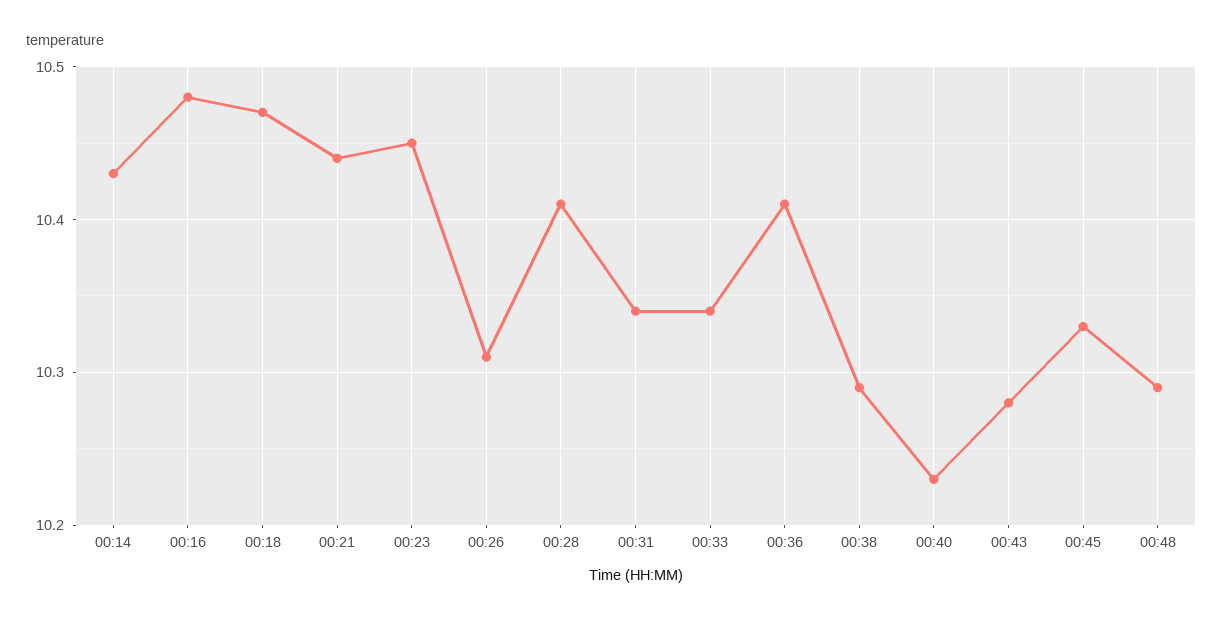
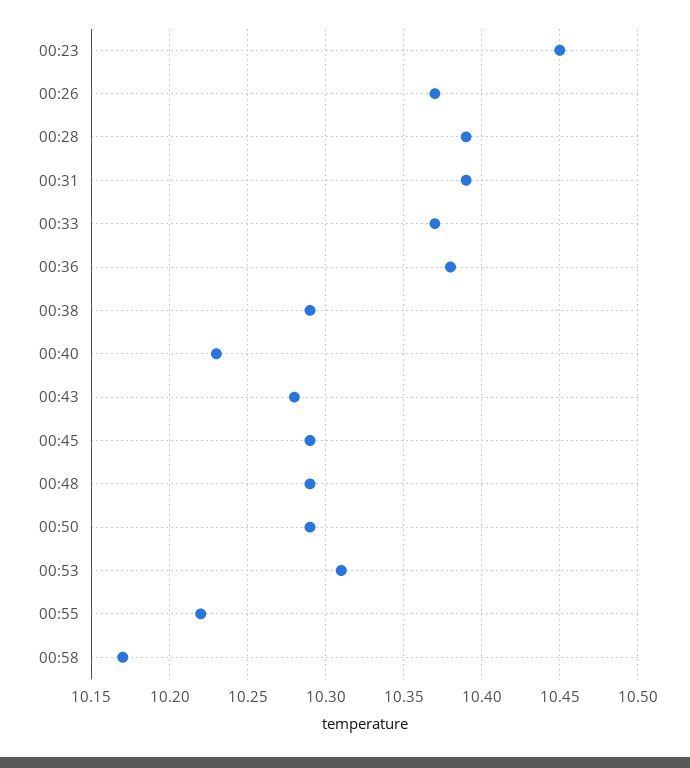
00:14: 10.43 -> none
00:16: 10.48 -> none
00:18: 10.47 -> none
00:21: 10.44 -> none
00:26: 10.31 -> 10.37
00:28: 10.41 -> 10.39
00:31: 10.34 -> 10.39
00:33: 10.34 -> 10.37
00:36: 10.41 -> 10.38
00:45: 10.33 -> 10.29
00:50: none -> 10.29
00:53: none -> 10.31
00:55: none -> 10.22
00:58: none -> 10.17

